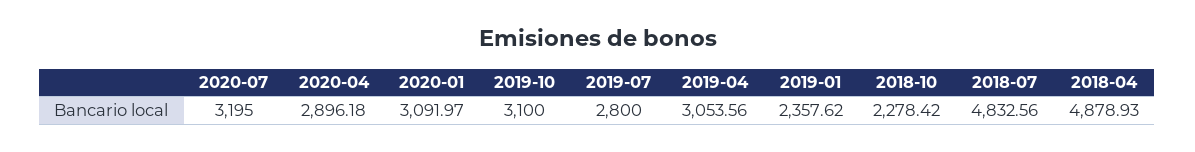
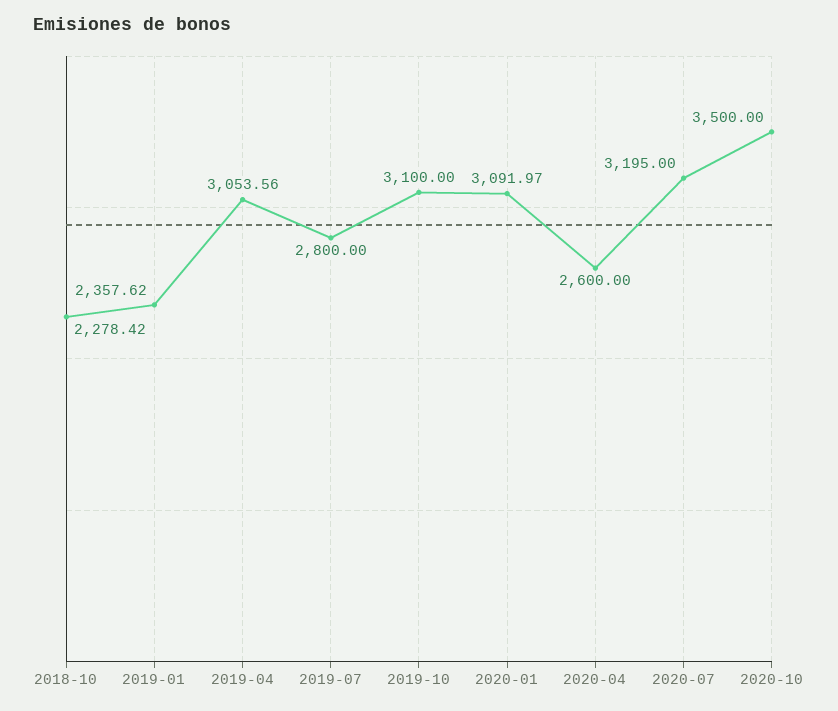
2020-04: 2896.18 -> 2600
2018-07: 4832.56 -> none
2018-04: 4878.93 -> none
2020-10: none -> 3500

